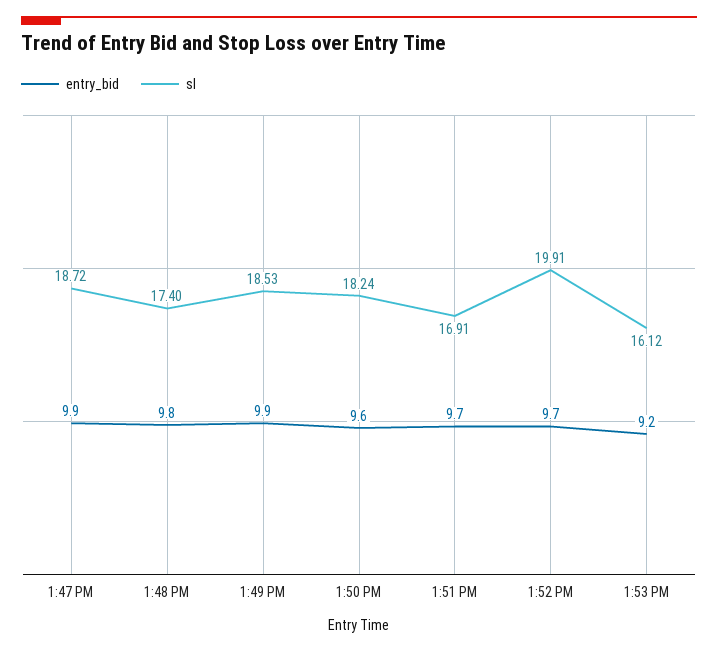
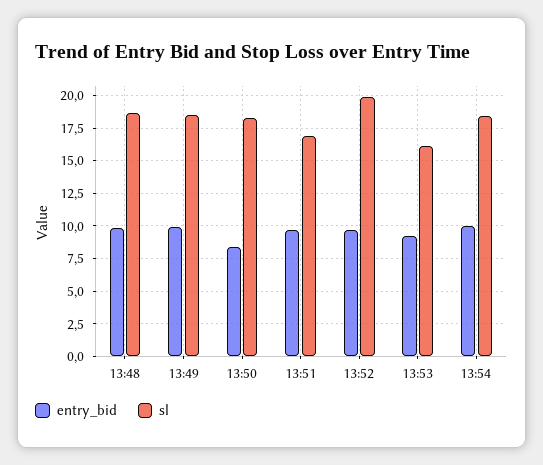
entry_bid, 1:47 PM: 9.9 -> none
sl, 1:47 PM: 18.72 -> none
sl, 1:48 PM: 17.4 -> 18.5
entry_bid, 1:50 PM: 9.6 -> 8.5
entry_bid, 13:54: none -> 10
sl, 13:54: none -> 18.5

